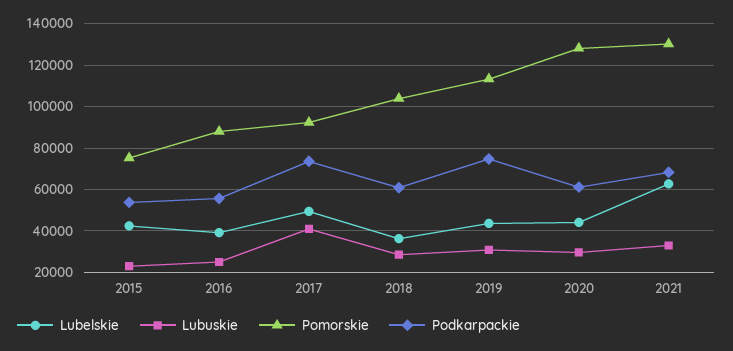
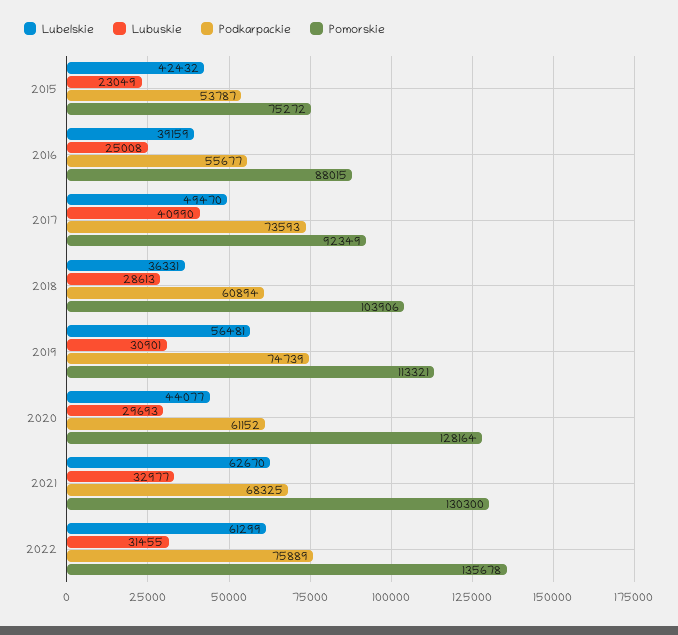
Lubelskie, 2019: 45000 -> 56481
Lubelskie, 2022: none -> 61299
Lubuskie, 2022: none -> 31455
Podkarpackie, 2022: none -> 75889
Pomorskie, 2022: none -> 135678

